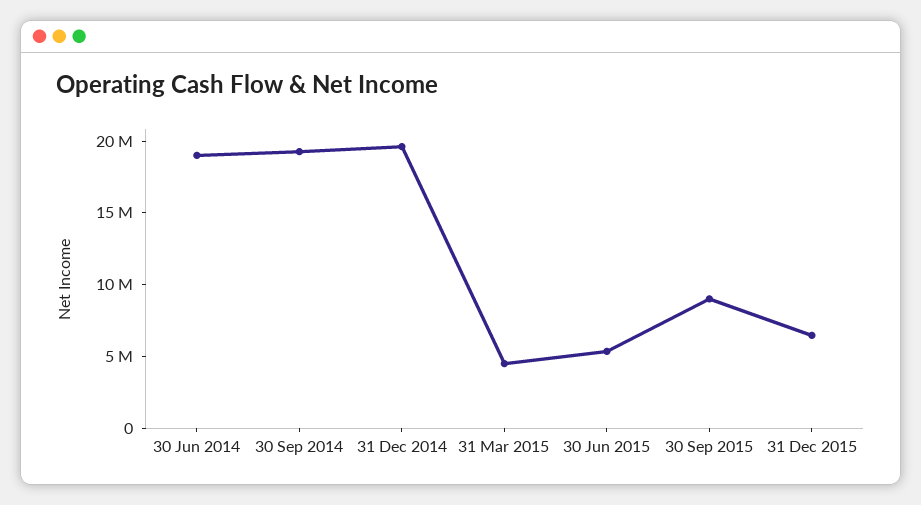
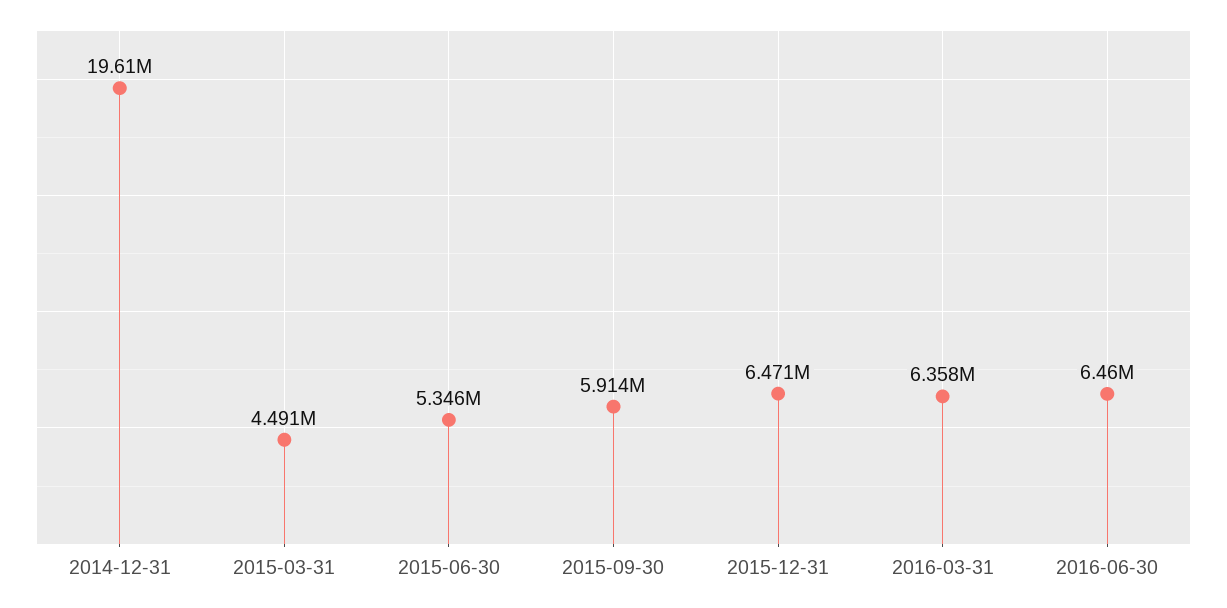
30 Jun 2014: 19000000 -> none
30 Sep 2014: 19000000 -> none
30 Sep 2015: 9000000 -> 5914000
2016-03-31: none -> 6358000
2016-06-30: none -> 6460000

